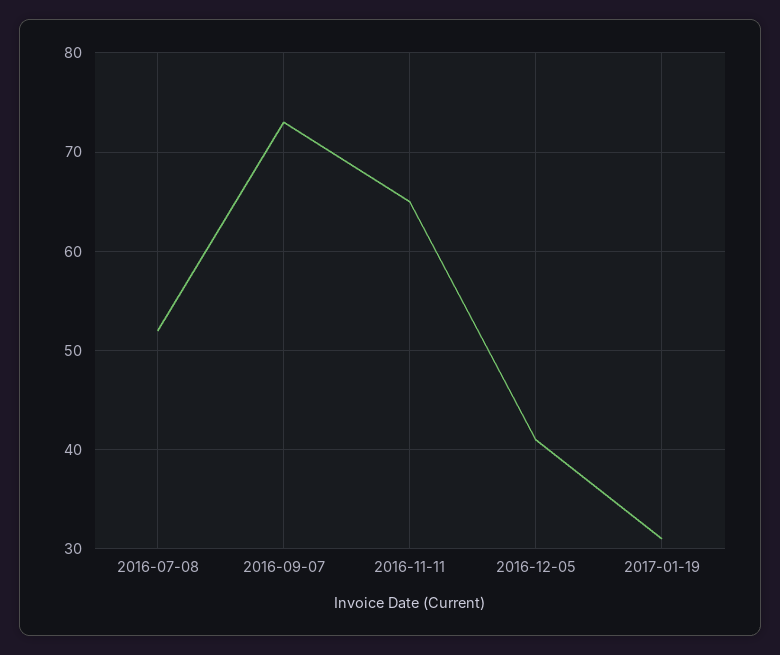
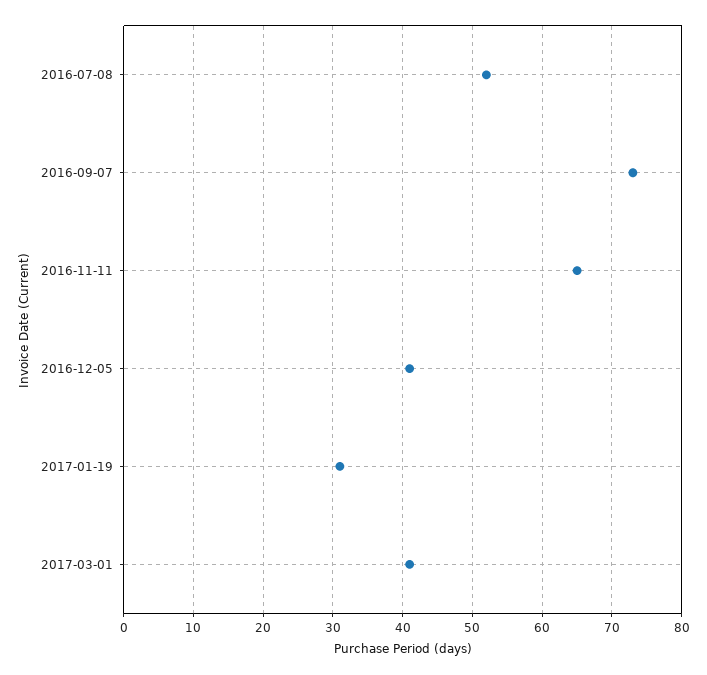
2017-03-01: none -> 41

